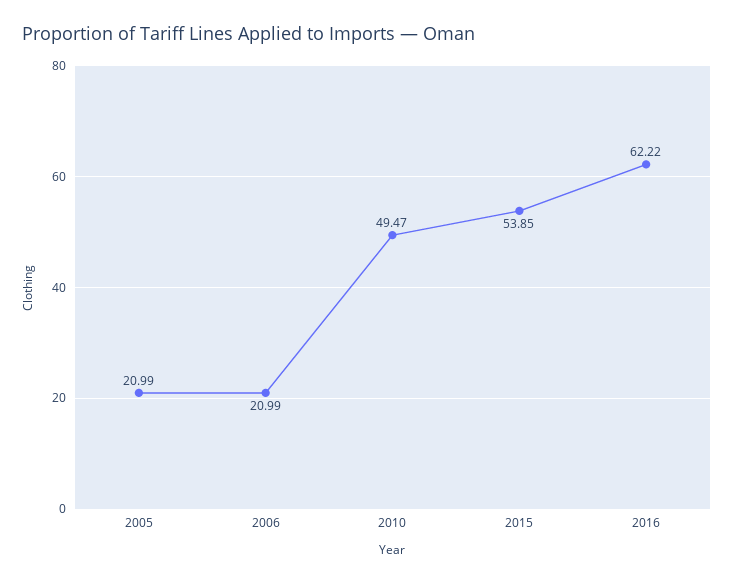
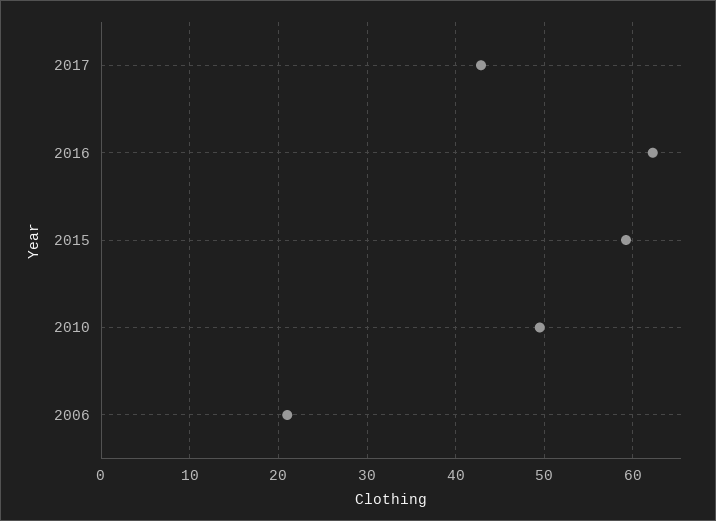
2005: 20.99 -> none
2015: 53.85 -> 59
2017: none -> 43

